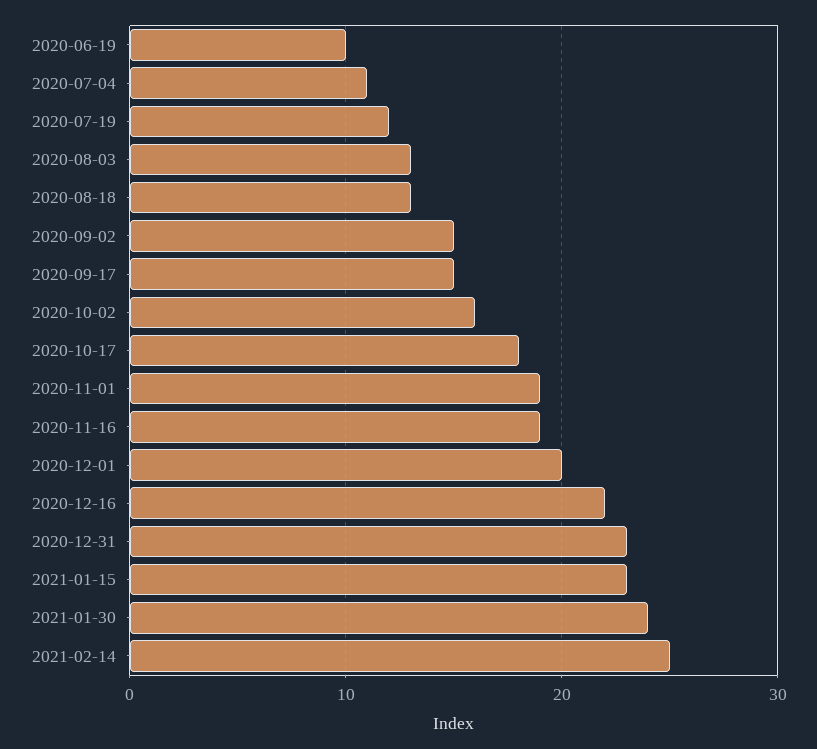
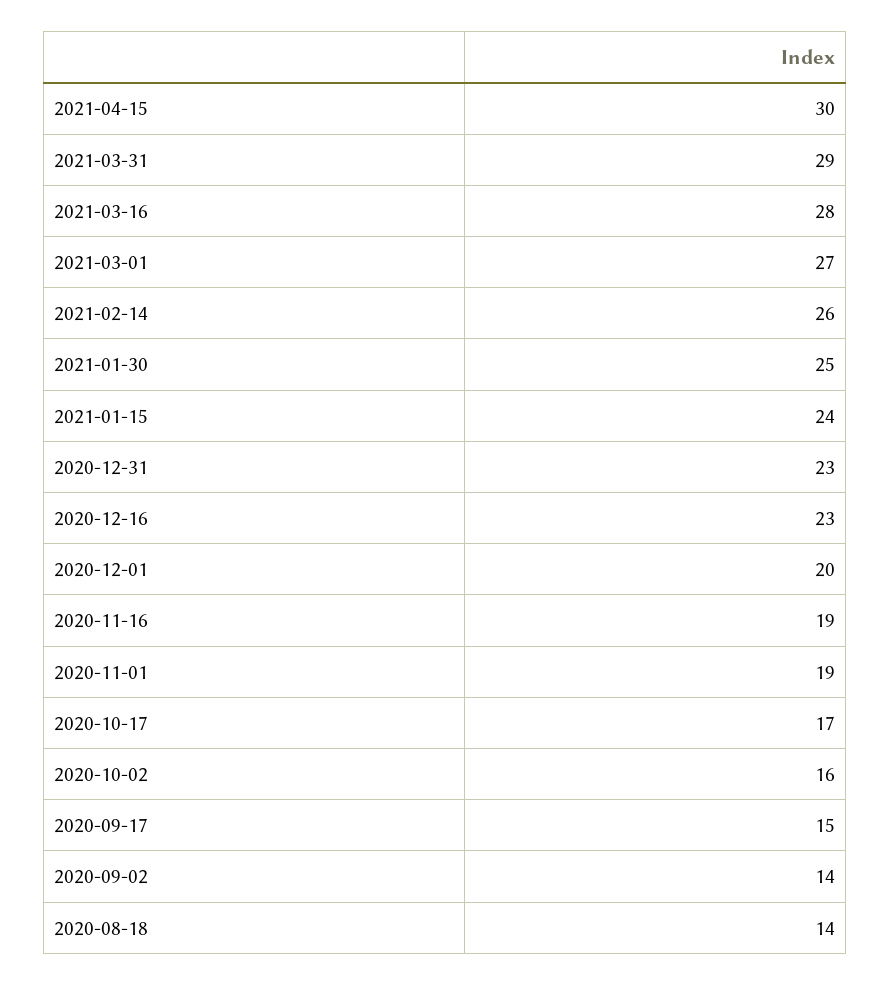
2020-06-19: 10 -> none
2020-07-04: 11 -> none
2020-07-19: 12 -> none
2020-08-03: 13 -> none
2020-08-18: 13 -> 14
2020-09-02: 15 -> 14
2020-10-17: 18 -> 17
2020-12-16: 22 -> 23
2021-01-15: 23 -> 24
2021-01-30: 24 -> 25
2021-02-14: 25 -> 26
2021-04-15: none -> 30
2021-03-31: none -> 29
2021-03-16: none -> 28
2021-03-01: none -> 27

